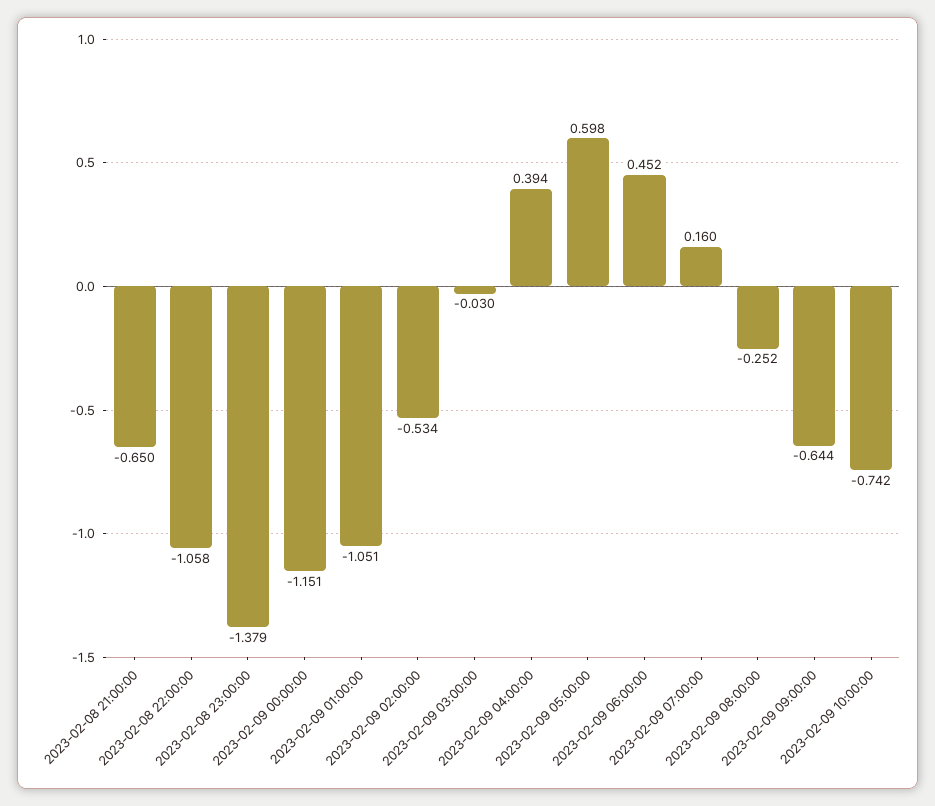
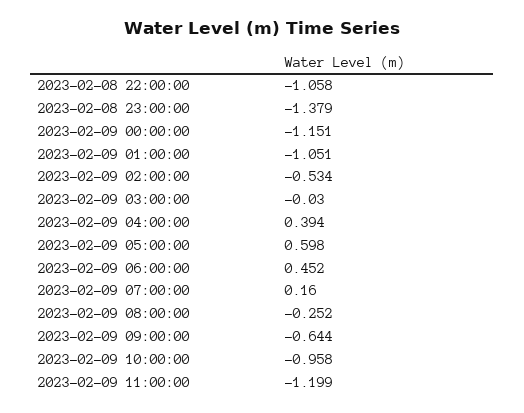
2023-02-08 21:00:00: -0.65 -> none
2023-02-09 10:00:00: -0.742 -> -0.958
2023-02-09 11:00:00: none -> -1.199

